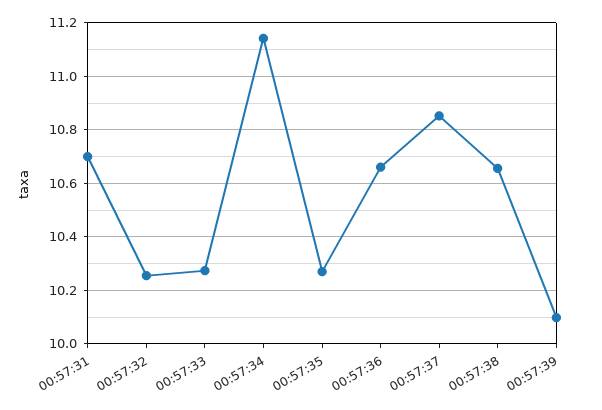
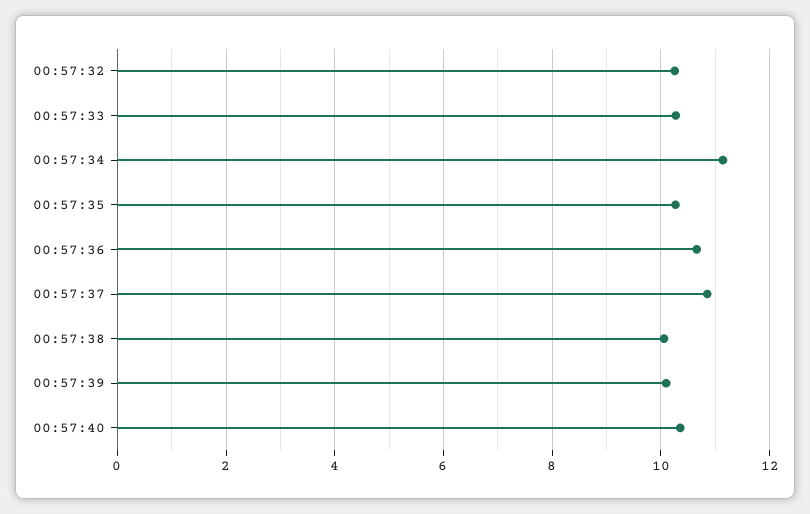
00:57:31: 10.7 -> none
00:57:38: 10.65 -> 10
00:57:40: none -> 10.4

